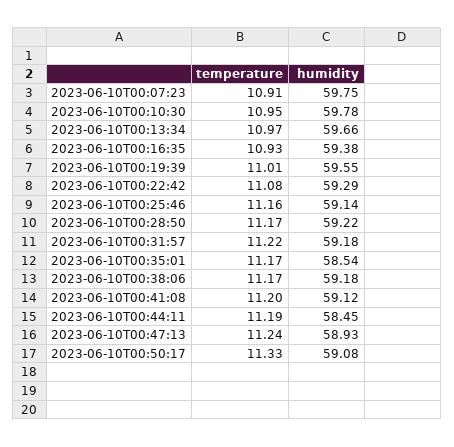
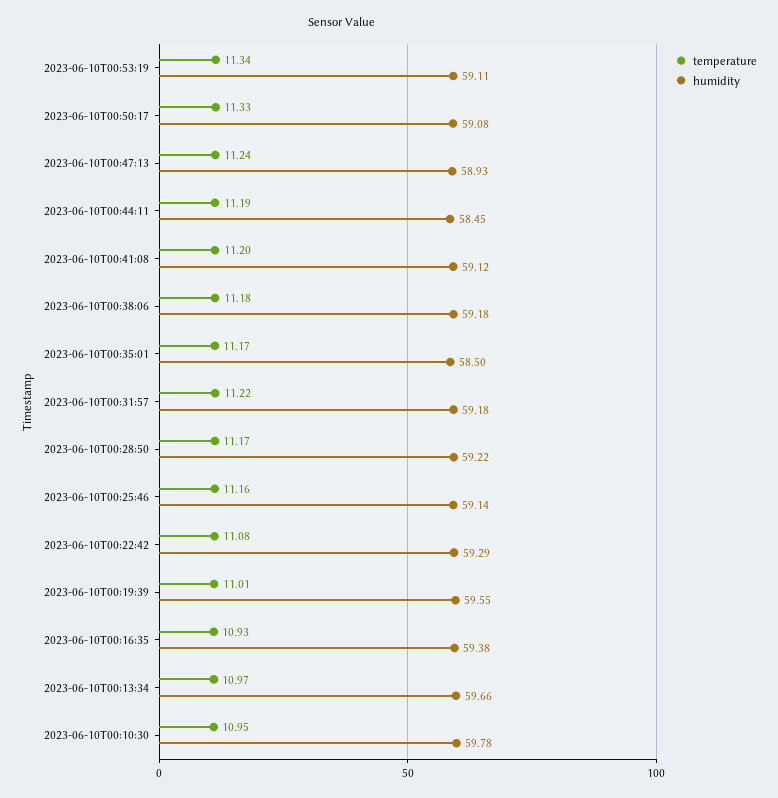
temperature, 2023-06-10T00:07:23: 10.91 -> none
humidity, 2023-06-10T00:07:23: 59.75 -> none
humidity, 2023-06-10T00:35:01: 58.54 -> 58.5
temperature, 2023-06-10T00:38:06: 11.17 -> 11.18
temperature, 2023-06-10T00:53:19: none -> 11.34
humidity, 2023-06-10T00:53:19: none -> 59.11

